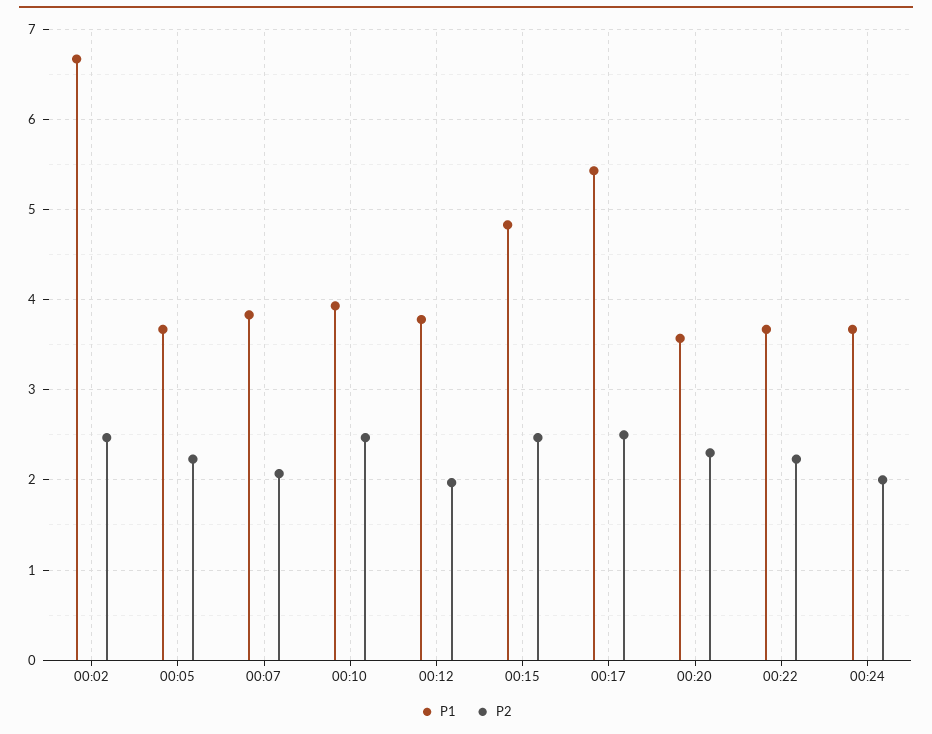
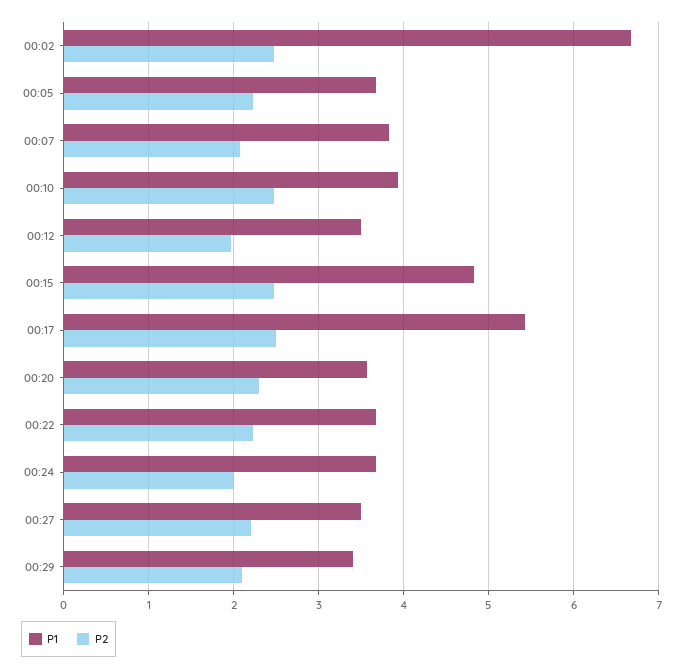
P1, 00:12: 3.8 -> 3.5
P1, 00:27: none -> 3.5
P2, 00:27: none -> 2.2
P1, 00:29: none -> 3.4
P2, 00:29: none -> 2.1

